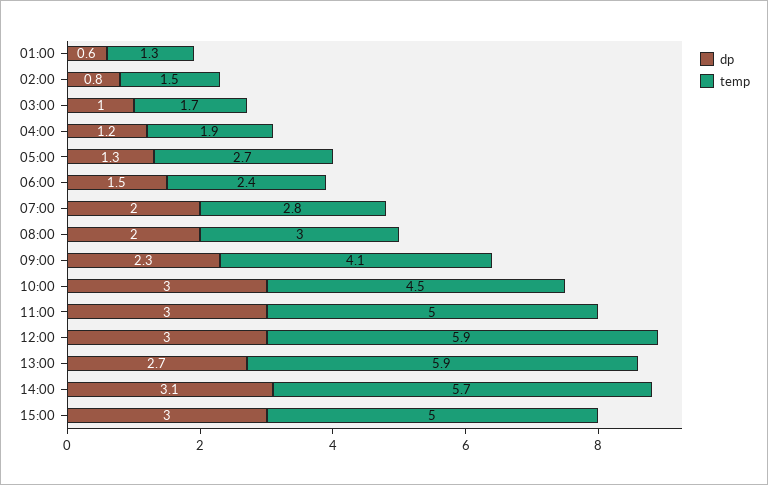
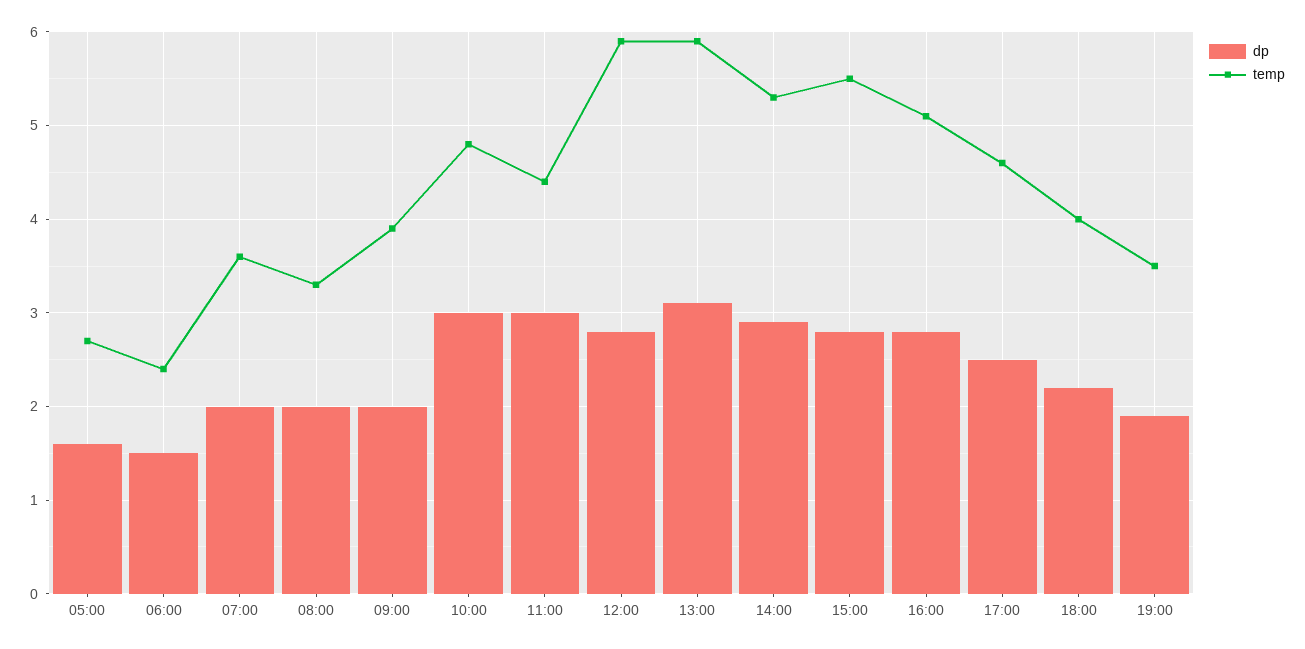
dp, 01:00: 0.6 -> none
temp, 01:00: 1.3 -> none
dp, 02:00: 0.8 -> none
temp, 02:00: 1.5 -> none
dp, 03:00: 1 -> none
temp, 03:00: 1.7 -> none
dp, 04:00: 1.2 -> none
temp, 04:00: 1.9 -> none
dp, 05:00: 1.3 -> 1.6
temp, 07:00: 2.8 -> 3.6
temp, 08:00: 3 -> 3.3
dp, 09:00: 2.3 -> 2
temp, 09:00: 4.1 -> 3.9
temp, 10:00: 4.5 -> 4.8
temp, 11:00: 5 -> 4.4
dp, 12:00: 3 -> 2.8
dp, 13:00: 2.7 -> 3.1
dp, 14:00: 3.1 -> 2.9
temp, 14:00: 5.7 -> 5.3
dp, 15:00: 3 -> 2.8
temp, 15:00: 5 -> 5.5
dp, 16:00: none -> 2.8
temp, 16:00: none -> 5.1
dp, 17:00: none -> 2.5
temp, 17:00: none -> 4.6
dp, 18:00: none -> 2.2
temp, 18:00: none -> 4
dp, 19:00: none -> 1.9
temp, 19:00: none -> 3.5

